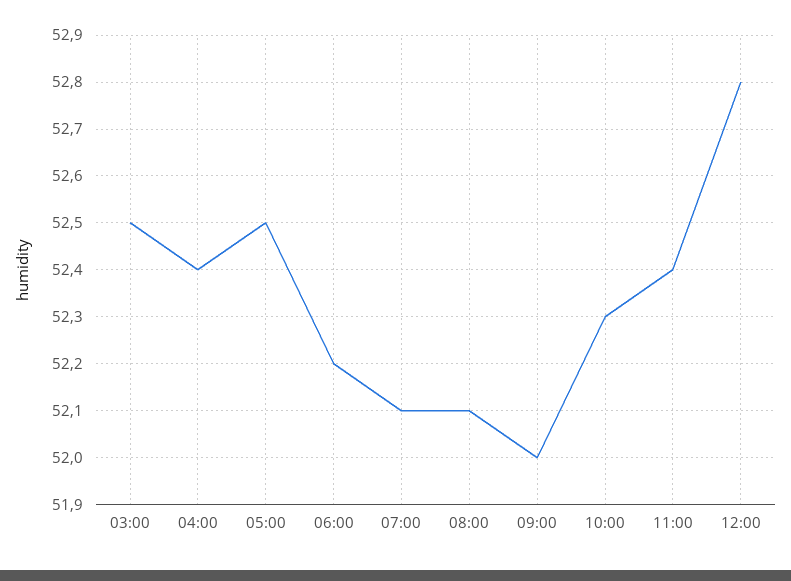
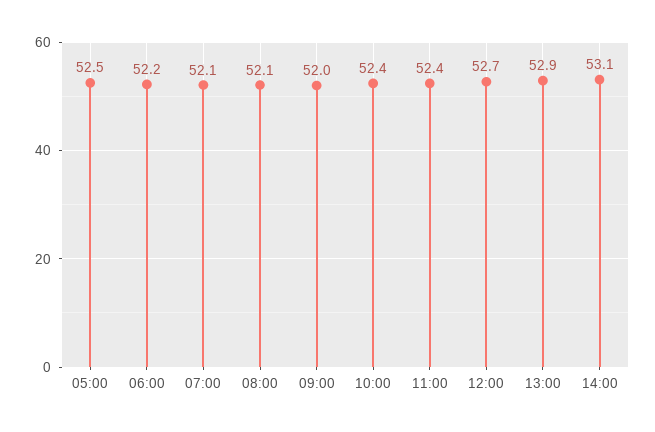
03:00: 52.5 -> none
04:00: 52.4 -> none
10:00: 52.3 -> 52.4
12:00: 52.8 -> 52.7
13:00: none -> 52.9
14:00: none -> 53.1

